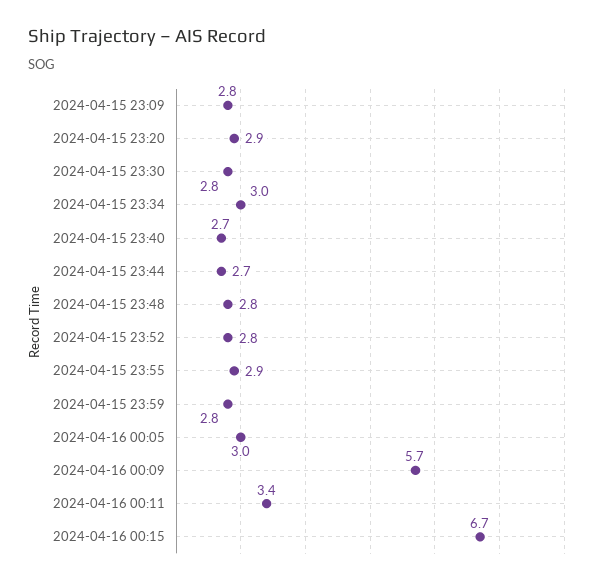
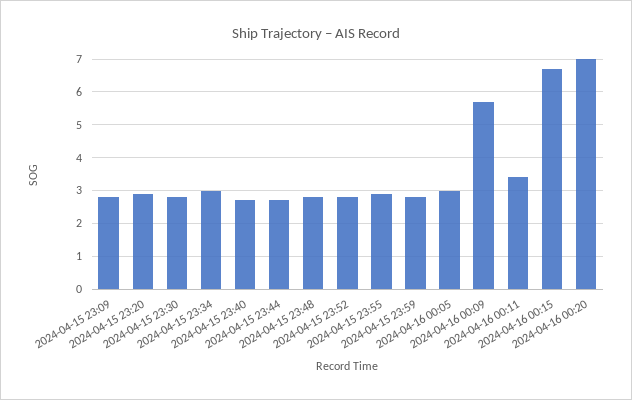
2024-04-16 00:20: none -> 7

